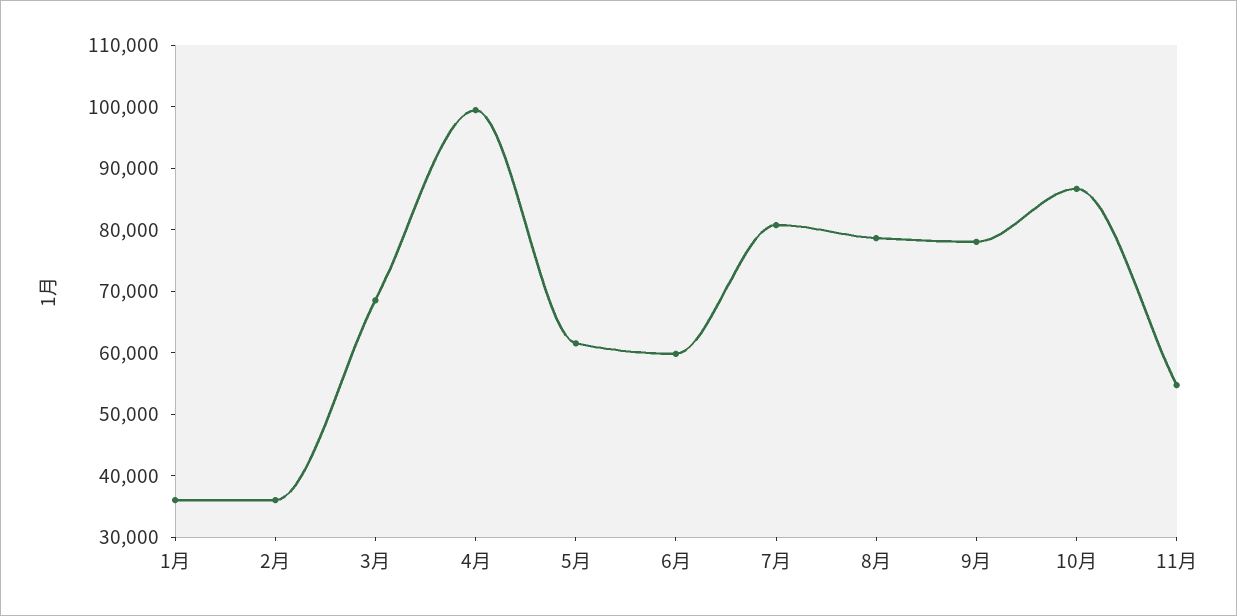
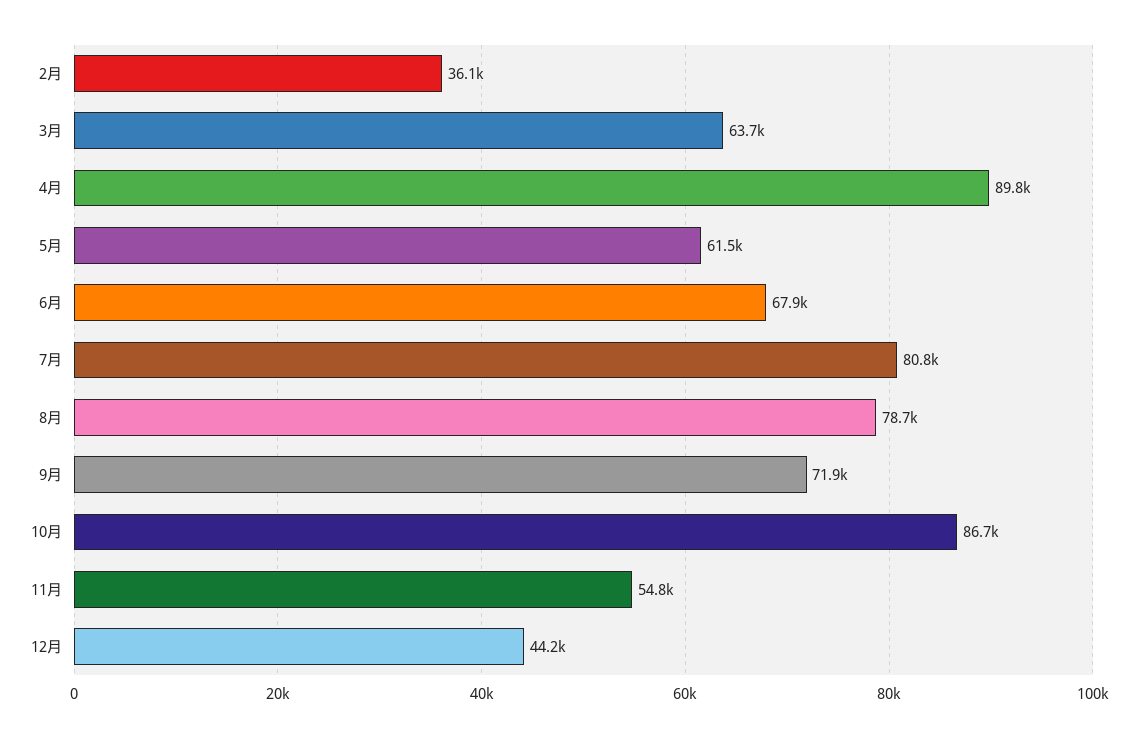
1月: 36000 -> none
3月: 68000 -> 63700
4月: 100000 -> 89800
6月: 60000 -> 67900
9月: 78000 -> 71900
12月: none -> 44200

